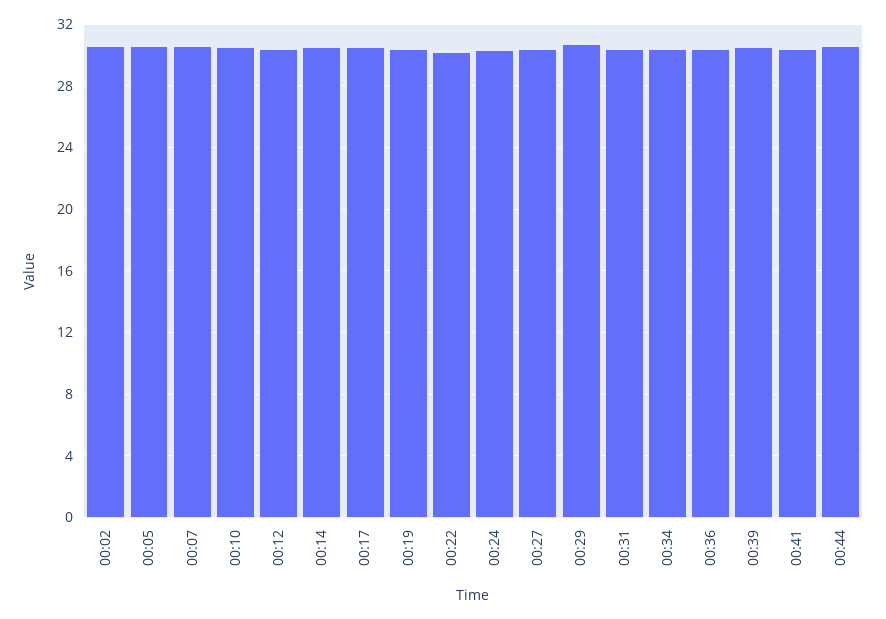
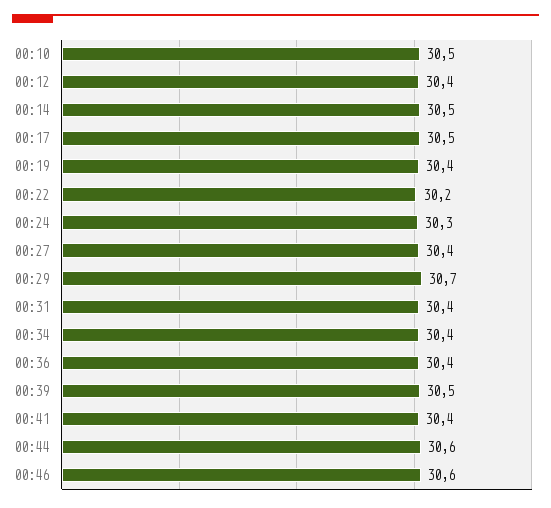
00:02: 30.5 -> none
00:05: 30.5 -> none
00:07: 30.5 -> none
00:46: none -> 30.6

